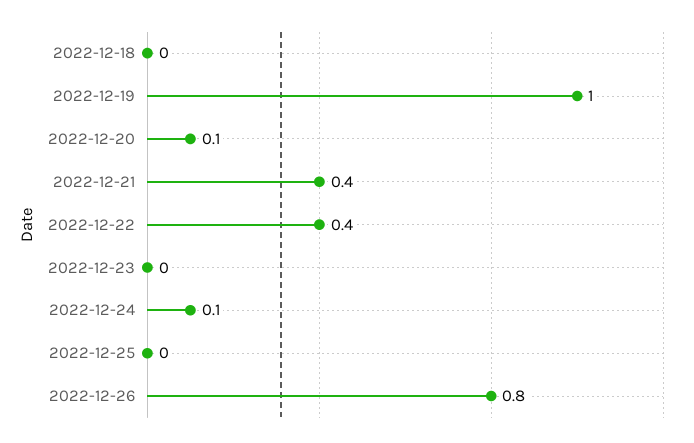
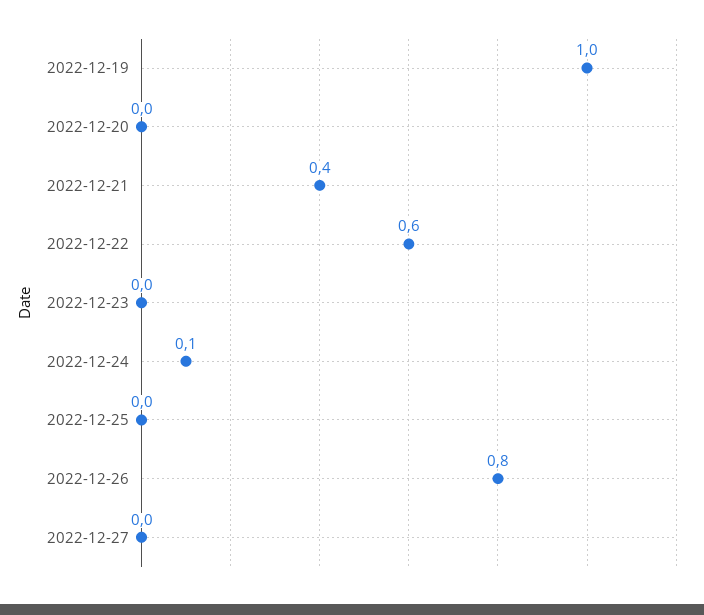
2022-12-18: 0 -> none
2022-12-20: 0.1 -> 0
2022-12-22: 0.4 -> 0.6
2022-12-27: none -> 0

